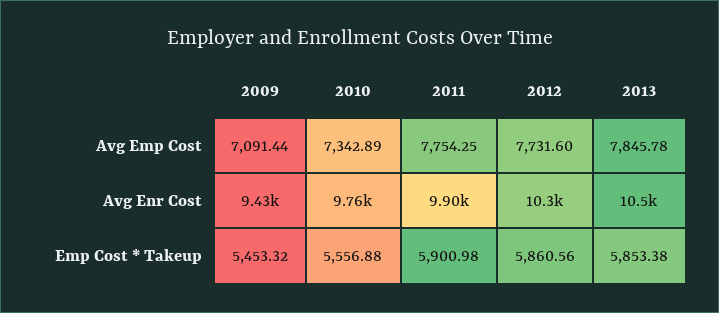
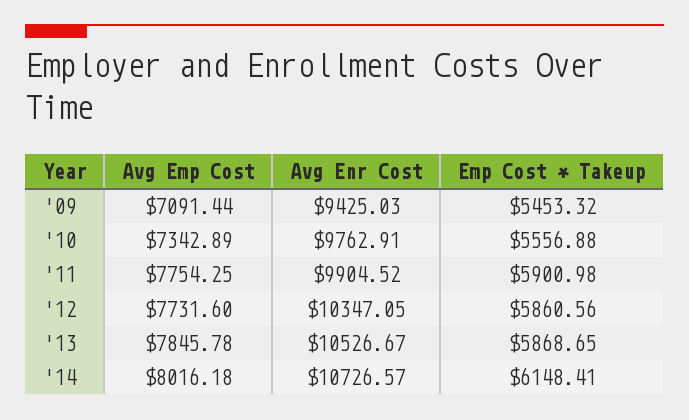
2013, Emp Cost * Takeup: 5853.38 -> 5868.65
'14, Avg Emp Cost: none -> 8016.18
'14, Avg Enr Cost: none -> 10726.57
'14, Emp Cost * Takeup: none -> 6148.41

